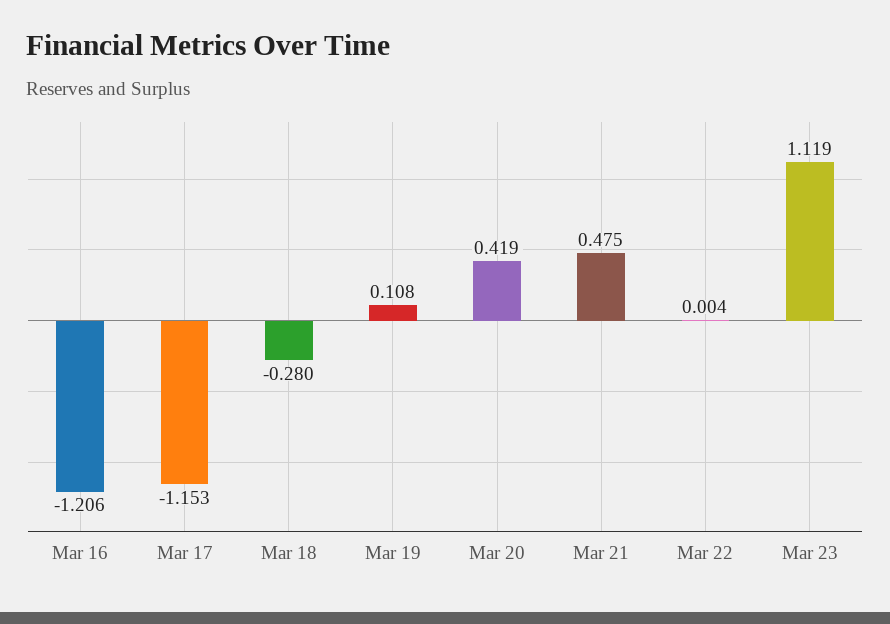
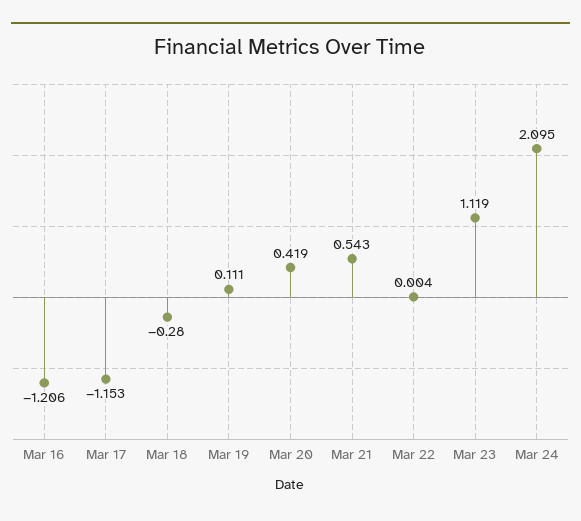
Mar 19: 0.108 -> 0.111
Mar 21: 0.475 -> 0.543
Mar 24: none -> 2.095

